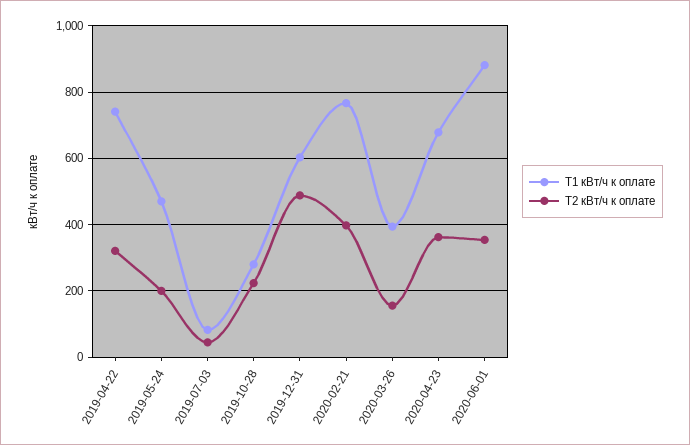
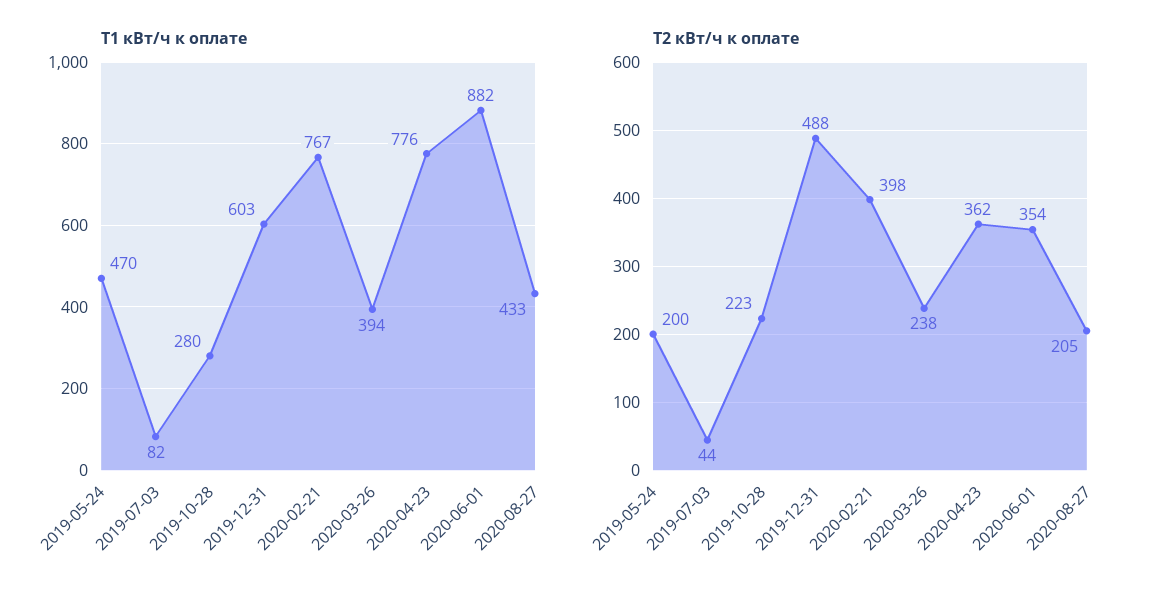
Т1 кВт/ч к оплате, 2019-04-22: 740 -> none
Т2 кВт/ч к оплате, 2019-04-22: 320 -> none
Т2 кВт/ч к оплате, 2020-03-26: 160 -> 238
Т1 кВт/ч к оплате, 2020-04-23: 680 -> 776
Т1 кВт/ч к оплате, 2020-08-27: none -> 433
Т2 кВт/ч к оплате, 2020-08-27: none -> 205

